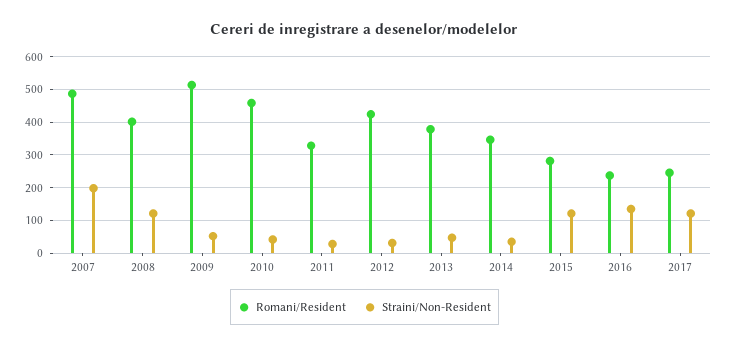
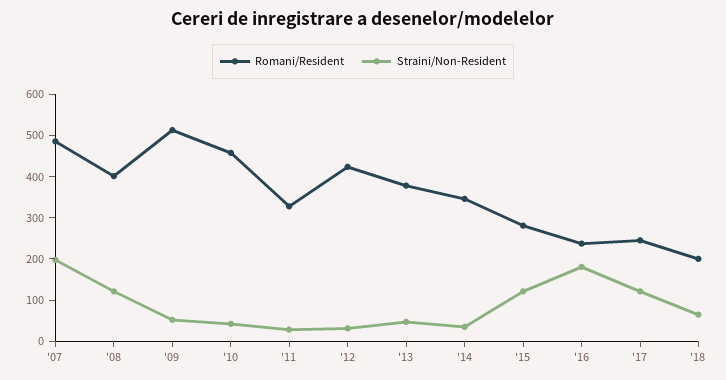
Straini/Non-Resident, 2016: 140 -> 180
Romani/Resident, '18: none -> 200
Straini/Non-Resident, '18: none -> 60

